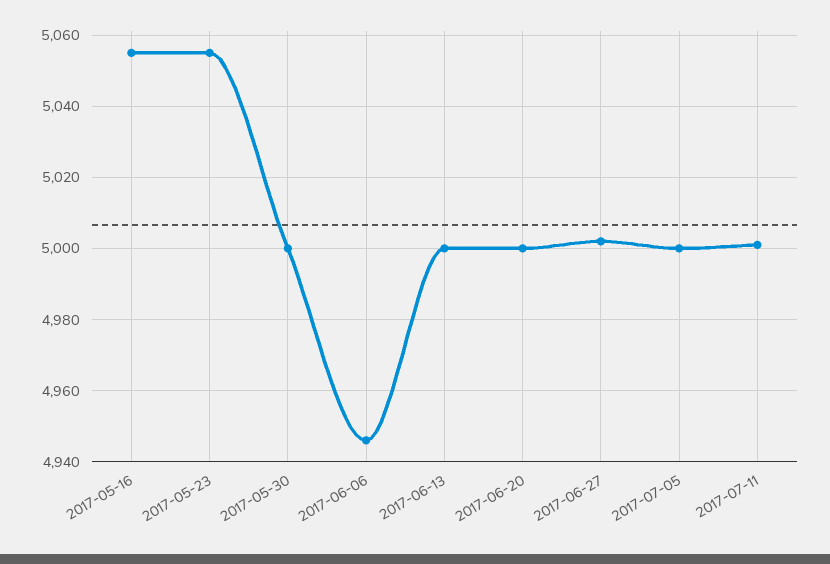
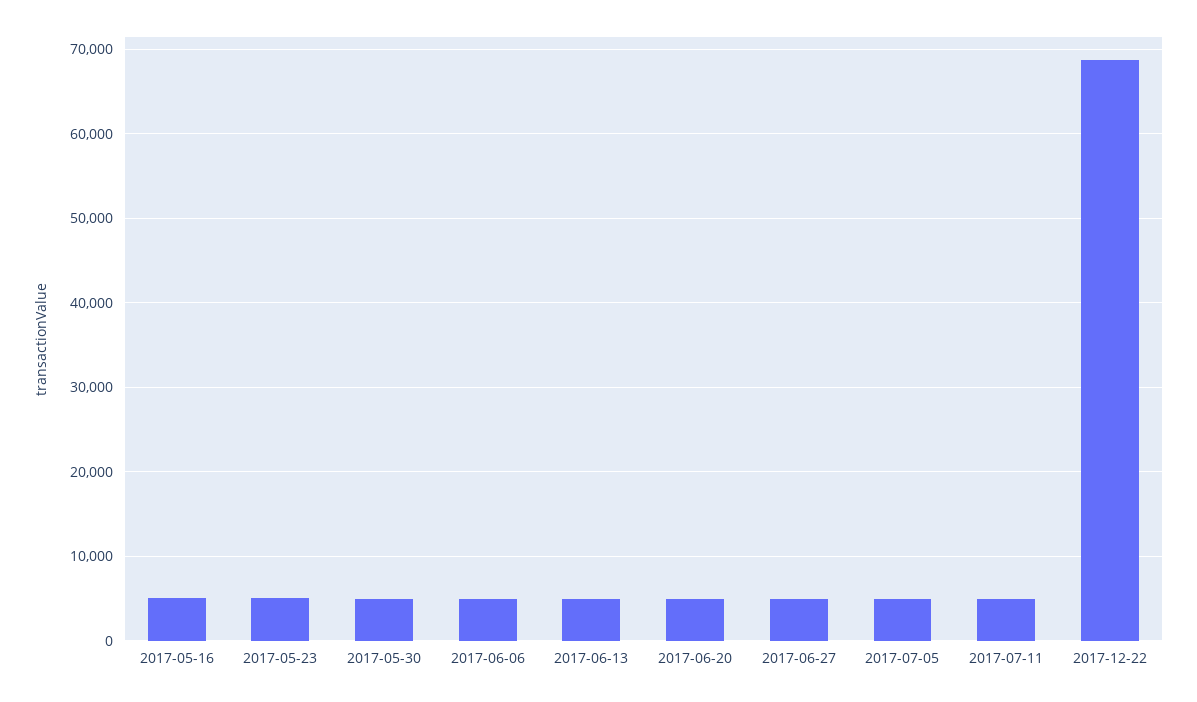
2017-12-22: none -> 69000

